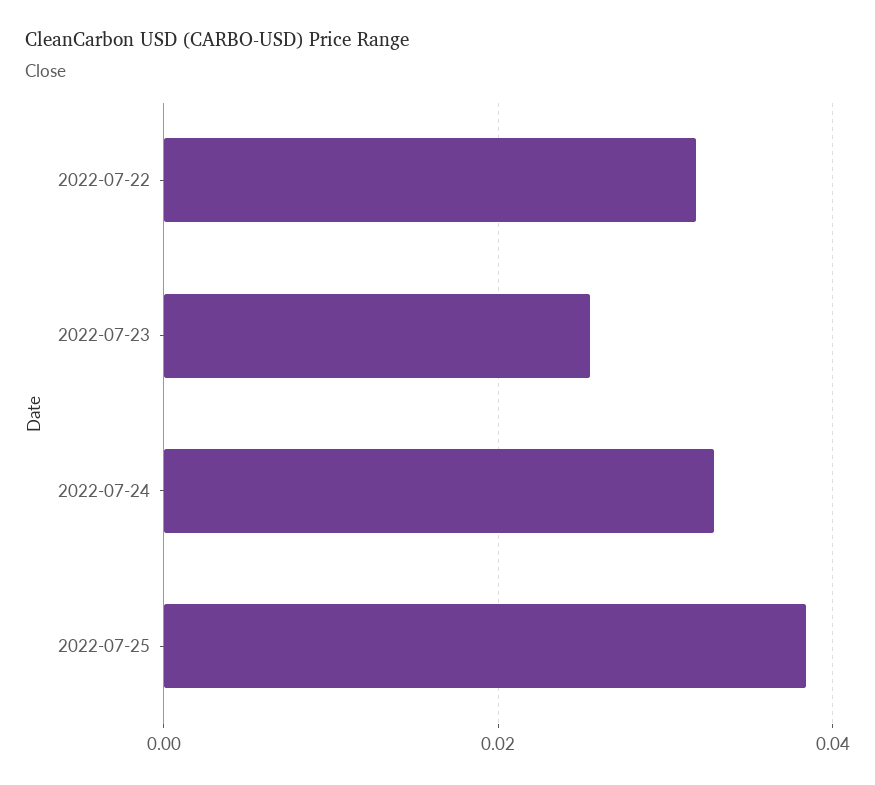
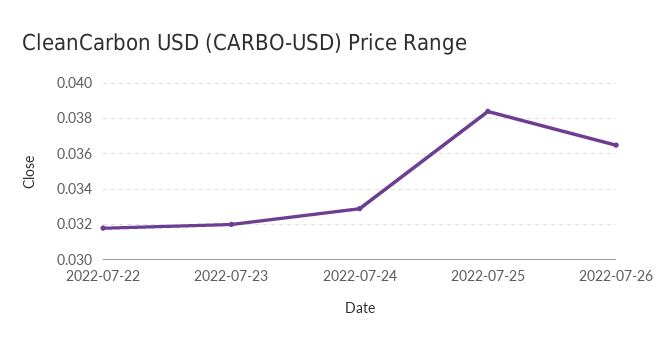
2022-07-23: 0.026 -> 0.032
2022-07-26: none -> 0.0365

